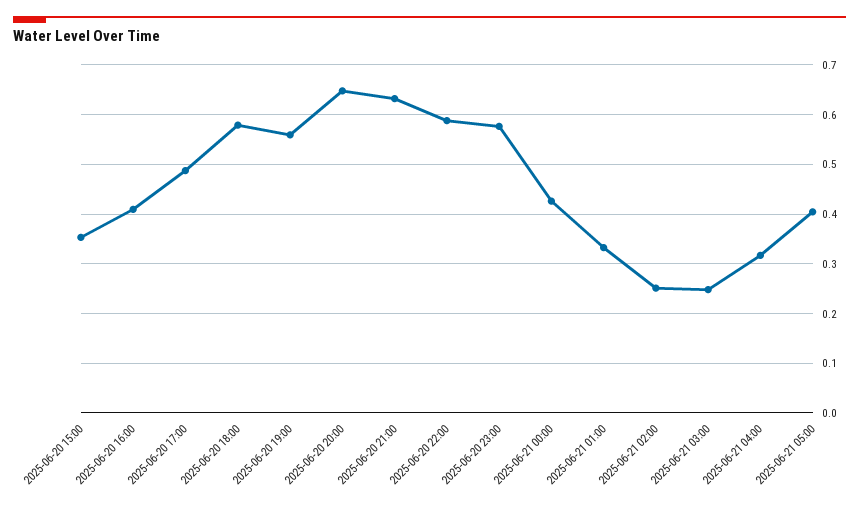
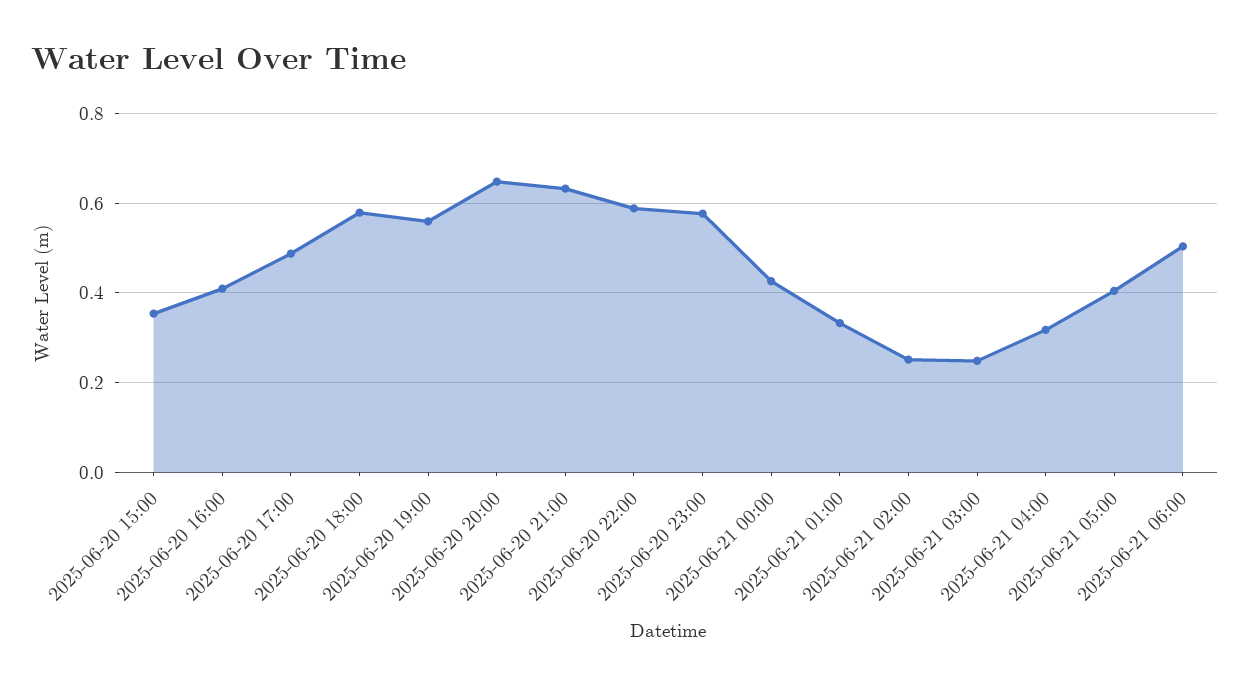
2025-06-21 06:00: none -> 0.5

